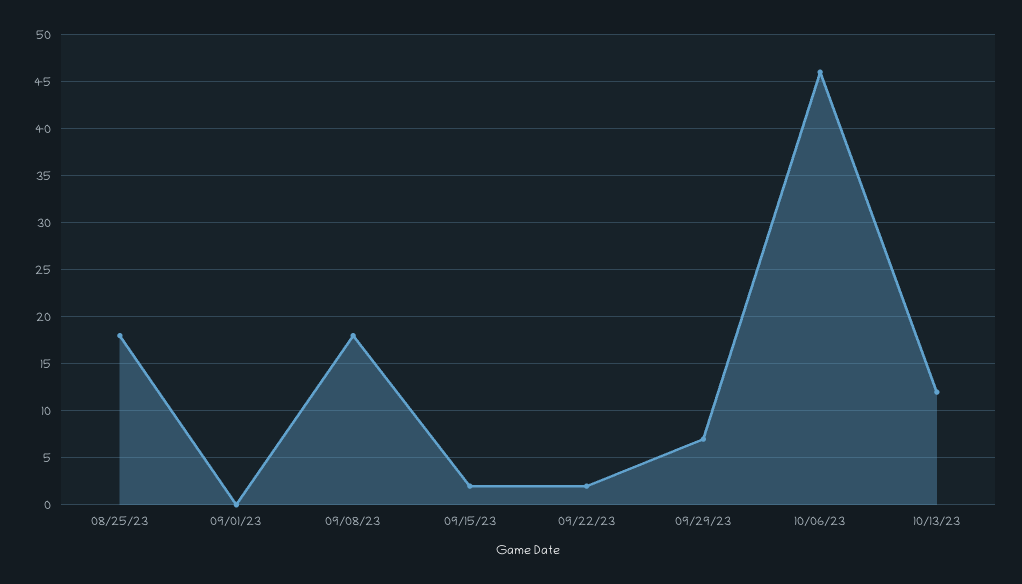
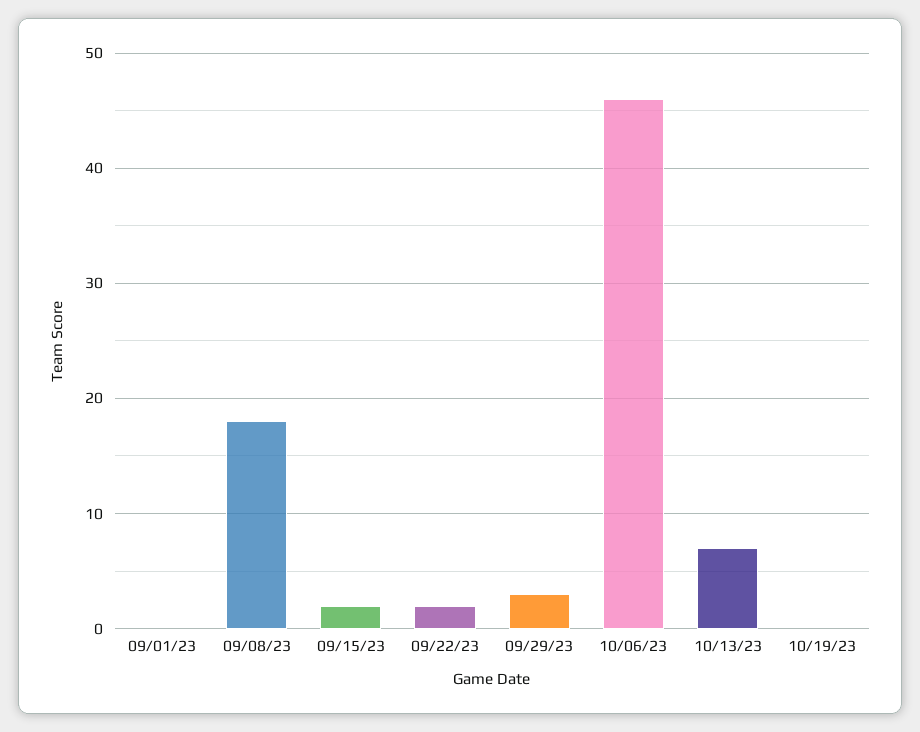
08/25/23: 18 -> none
09/29/23: 7 -> 3
10/13/23: 12 -> 7
10/19/23: none -> 0

